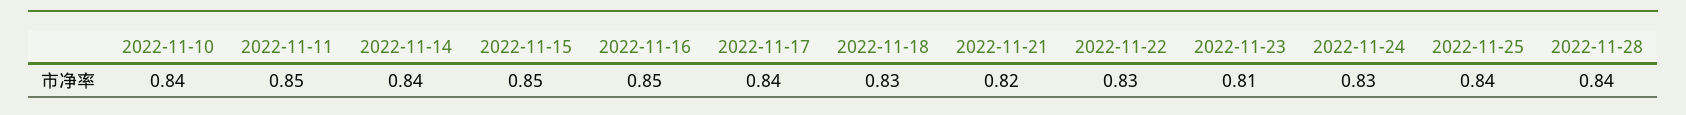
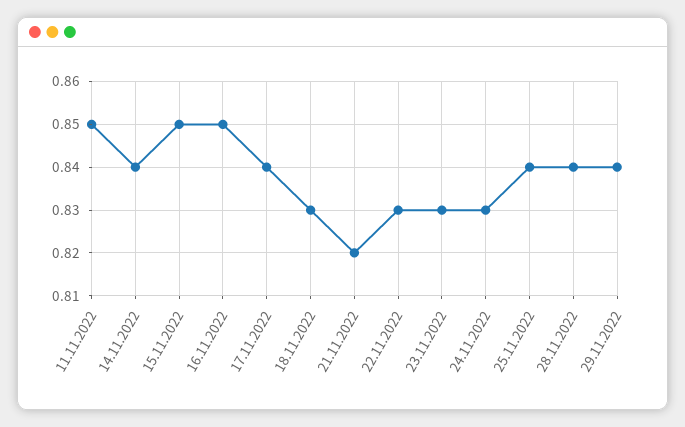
2022-11-10: 0.84 -> none
2022-11-23: 0.81 -> 0.83
29.11.2022: none -> 0.84

